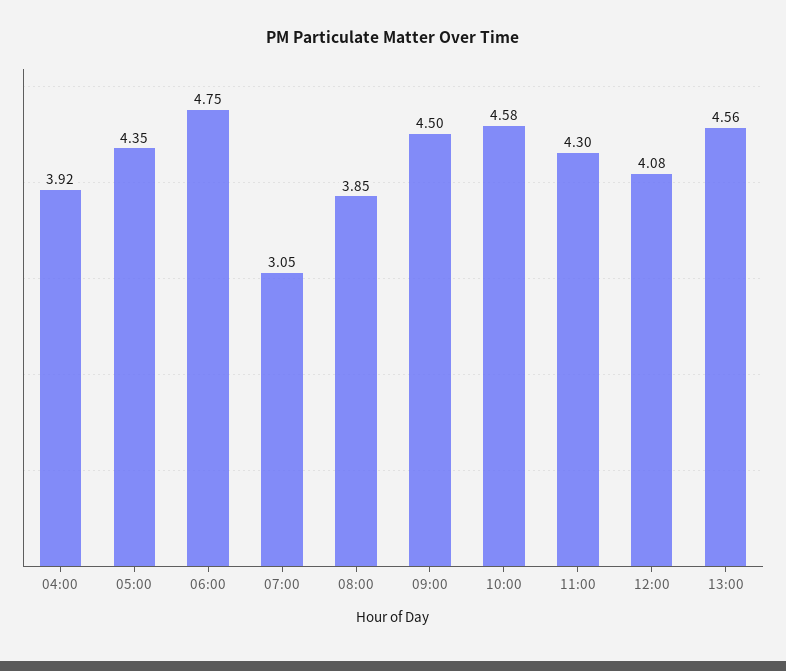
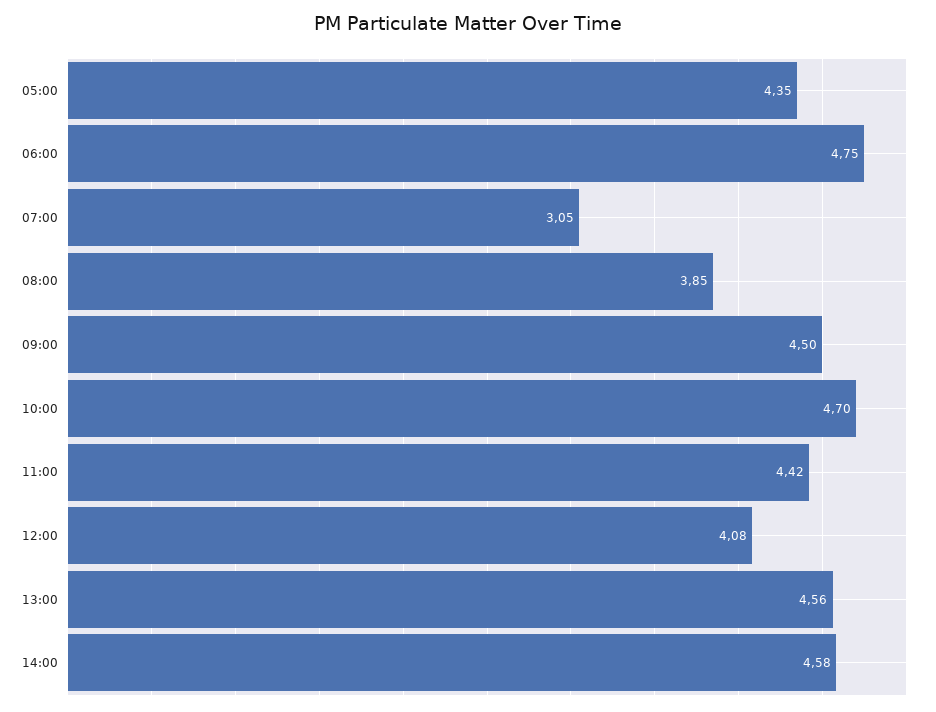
04:00: 3.92 -> none
10:00: 4.58 -> 4.7
11:00: 4.3 -> 4.42
14:00: none -> 4.58

